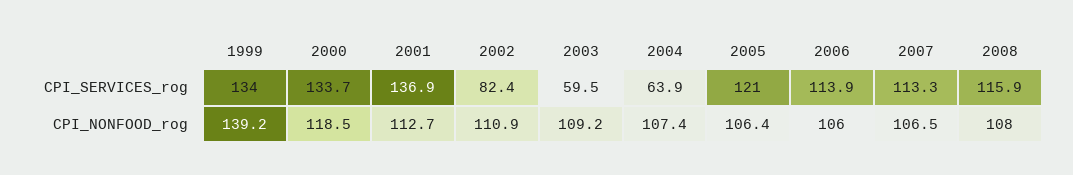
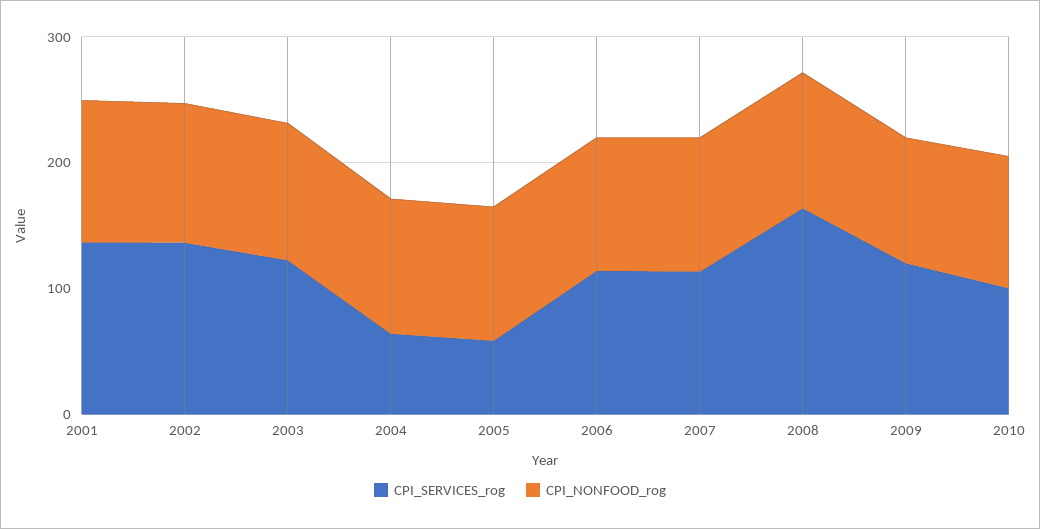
CPI_SERVICES_rog, 1999: 134 -> none
CPI_SERVICES_rog, 2000: 133.7 -> none
CPI_SERVICES_rog, 2002: 82.4 -> 140
CPI_SERVICES_rog, 2003: 59.5 -> 120
CPI_SERVICES_rog, 2005: 121 -> 60
CPI_SERVICES_rog, 2008: 115.9 -> 160
CPI_NONFOOD_rog, 1999: 139.2 -> none
CPI_NONFOOD_rog, 2000: 118.5 -> none
CPI_SERVICES_rog, 2009: none -> 120
CPI_NONFOOD_rog, 2009: none -> 100
CPI_SERVICES_rog, 2010: none -> 100
CPI_NONFOOD_rog, 2010: none -> 100

